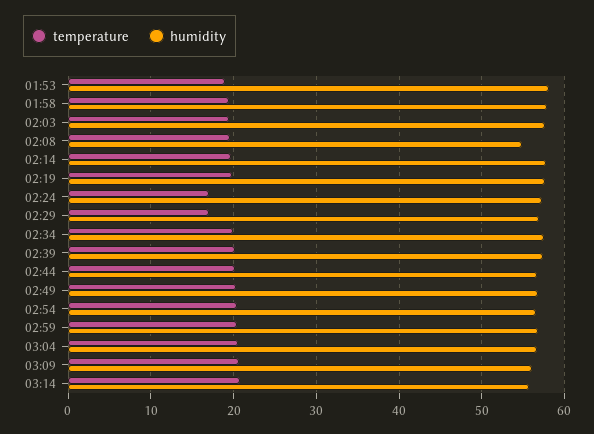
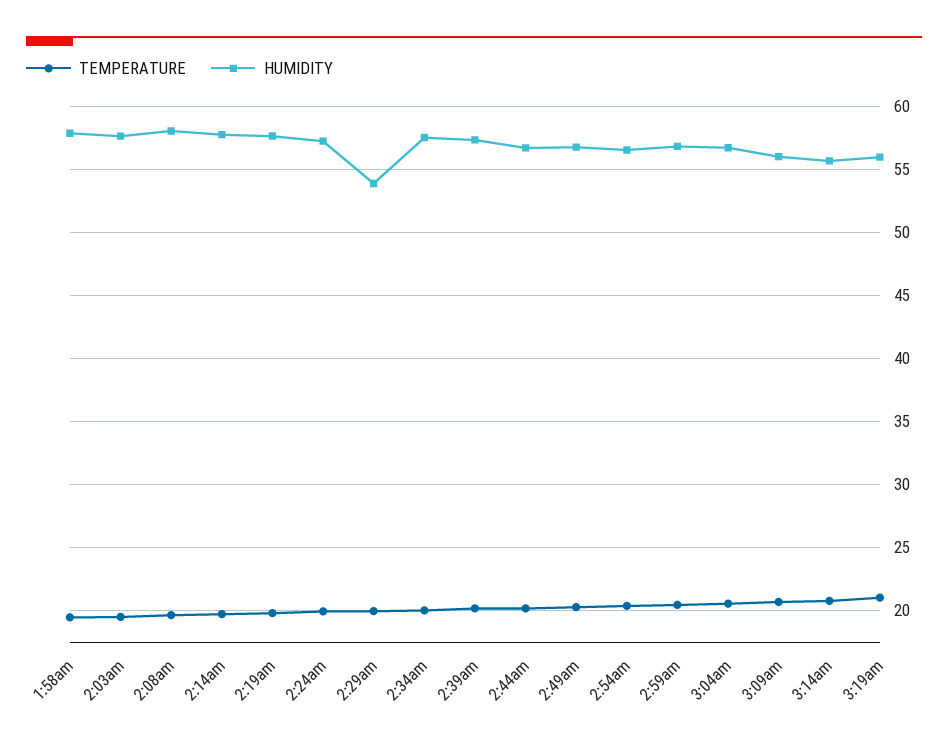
temperature, 01:53: 19 -> none
humidity, 01:53: 58 -> none
humidity, 02:08: 55 -> 58
temperature, 02:24: 17 -> 20
temperature, 02:29: 17 -> 20
humidity, 02:29: 57 -> 54
temperature, 3:19am: none -> 21
humidity, 3:19am: none -> 56

